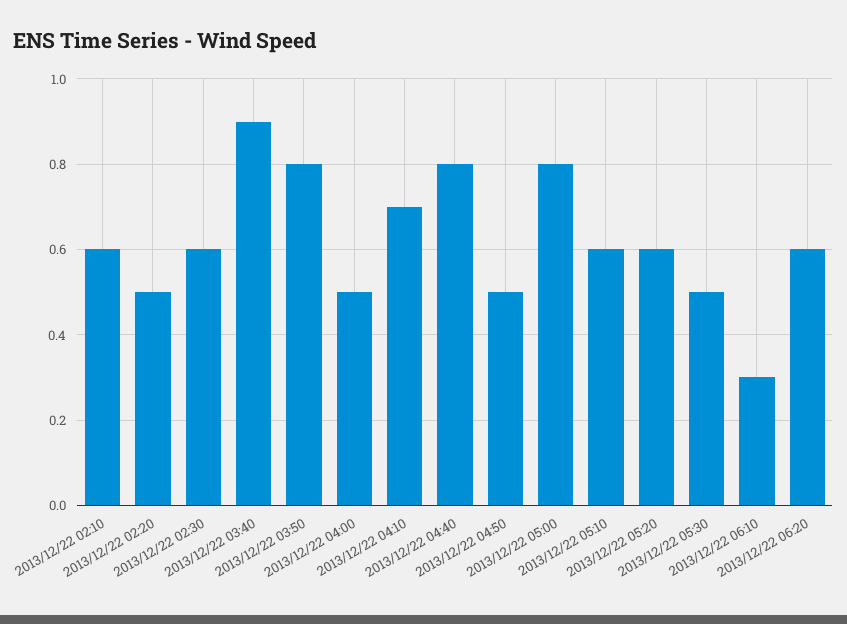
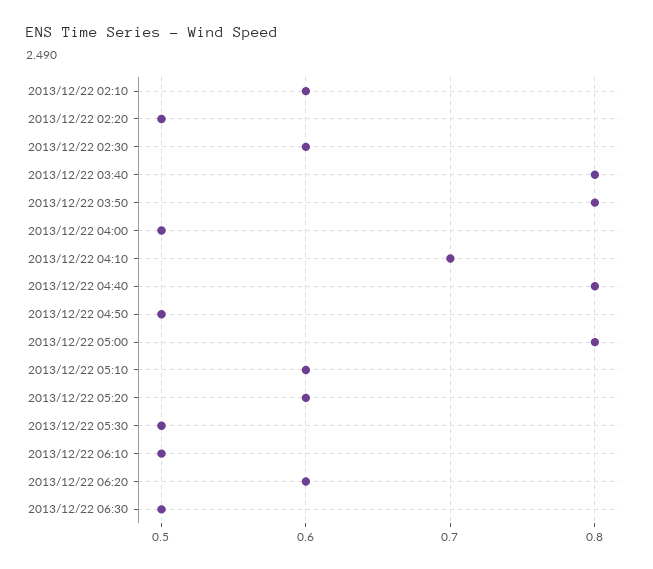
2013/12/22 03:40: 0.9 -> 0.8
2013/12/22 06:10: 0.3 -> 0.5
2013/12/22 06:30: none -> 0.5

